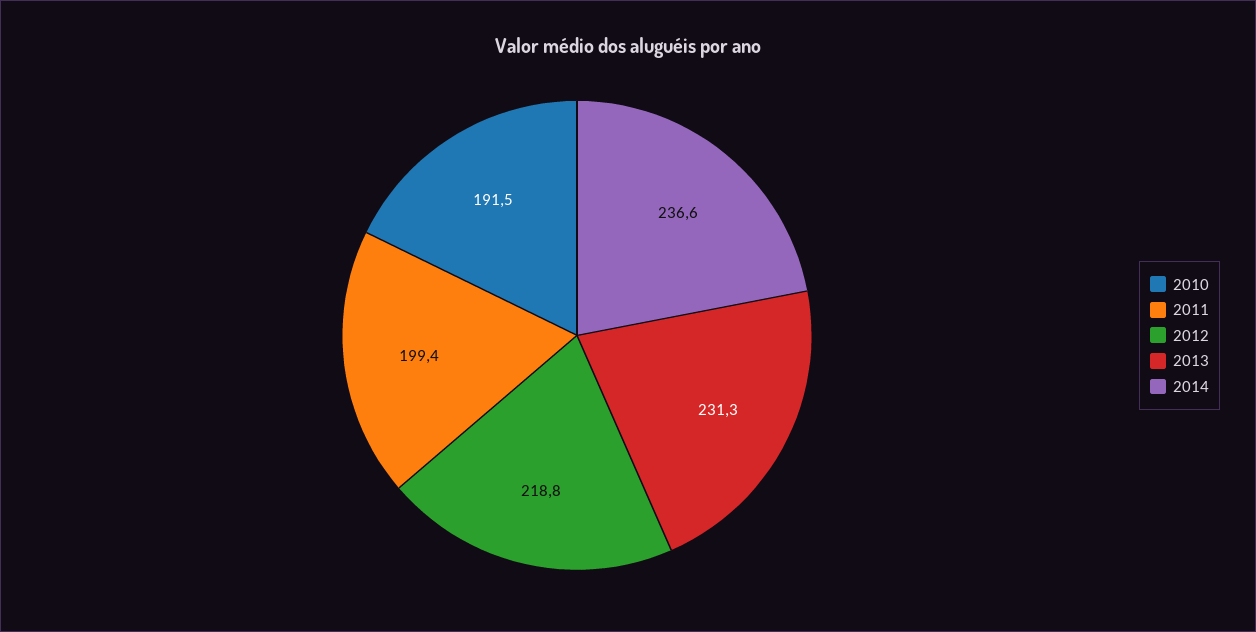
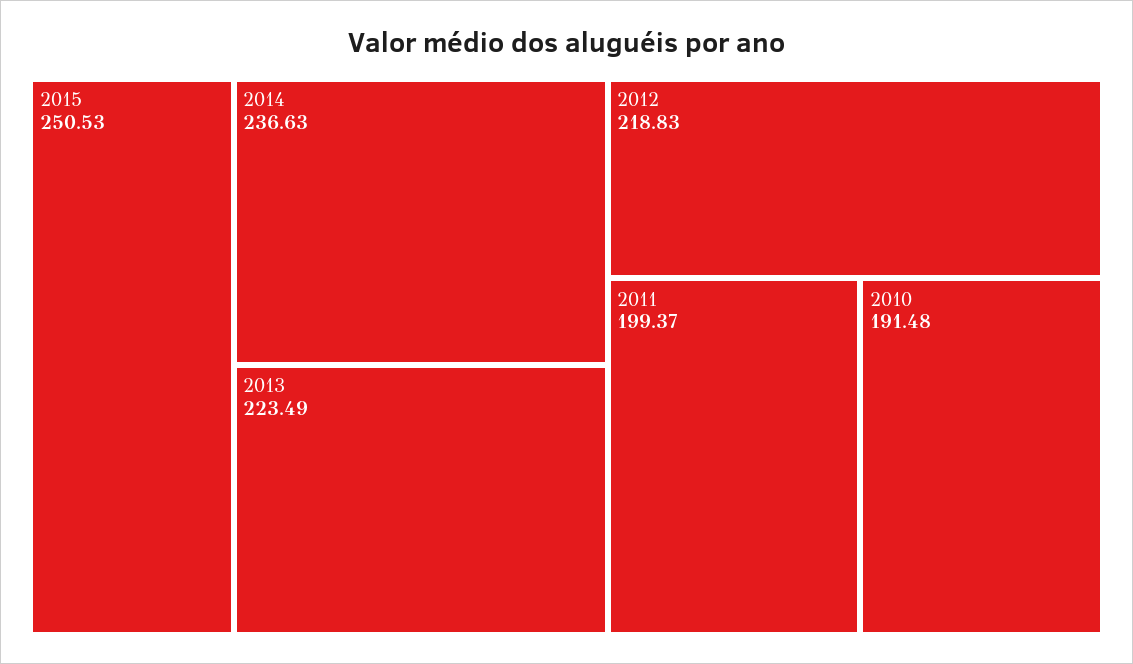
2013: 231.3 -> 223.49
2015: none -> 250.53

